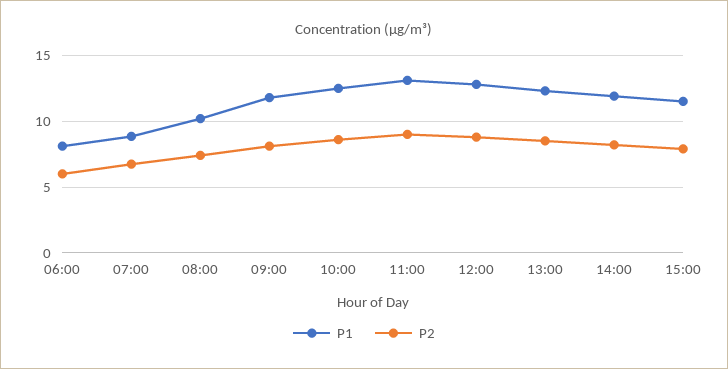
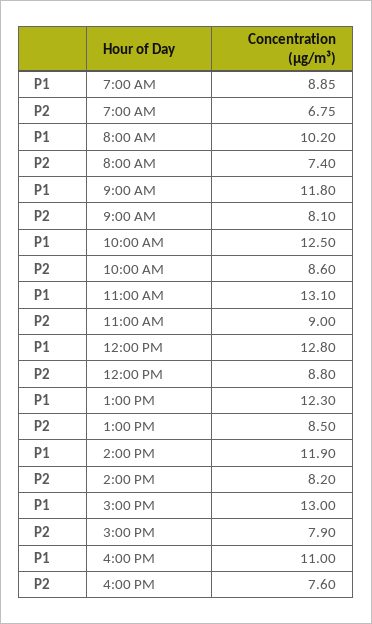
P1, 06:00: 8 -> none
P2, 06:00: 6 -> none
P1, 15:00: 11.5 -> 13
P1, 4:00 PM: none -> 11
P2, 4:00 PM: none -> 7.6

